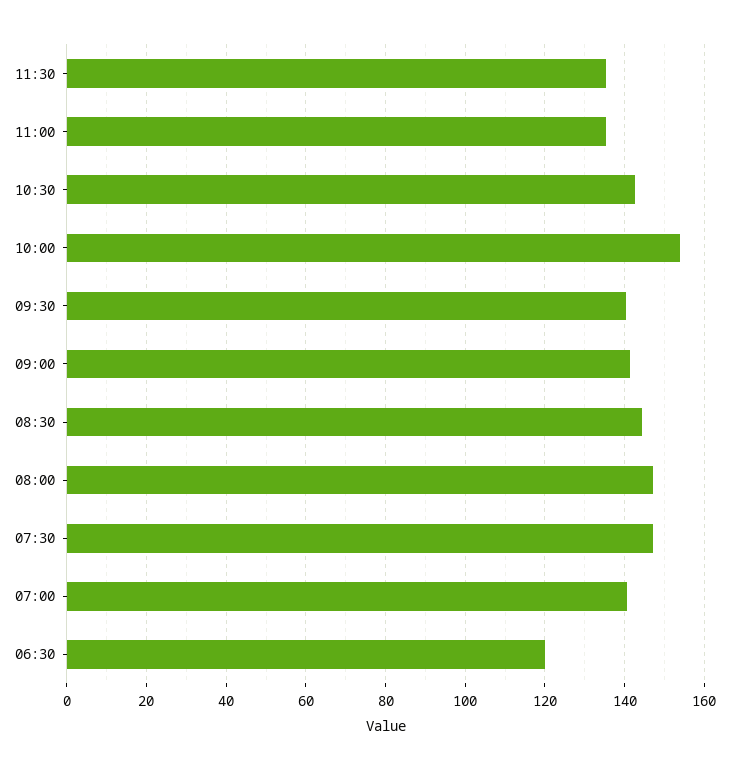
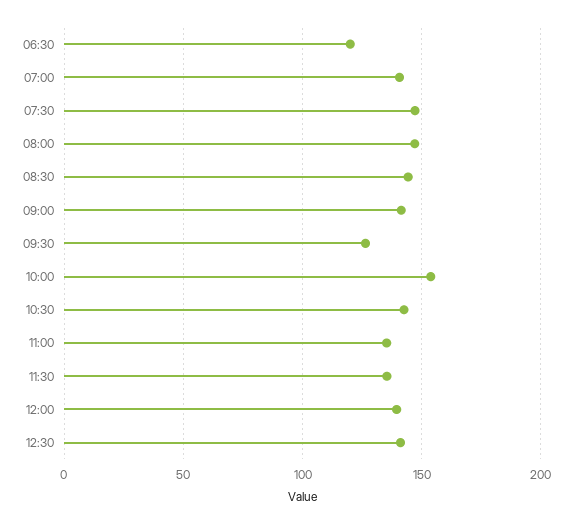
09:30: 140 -> 125
12:00: none -> 140
12:30: none -> 140

